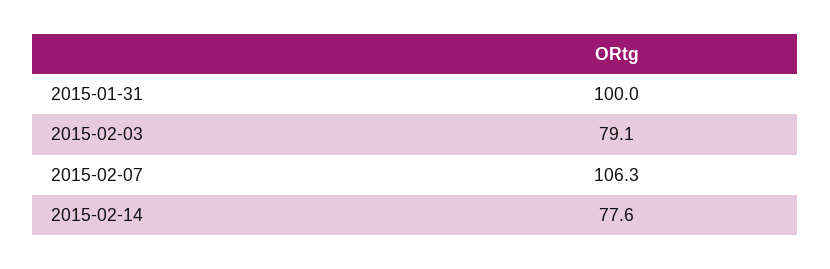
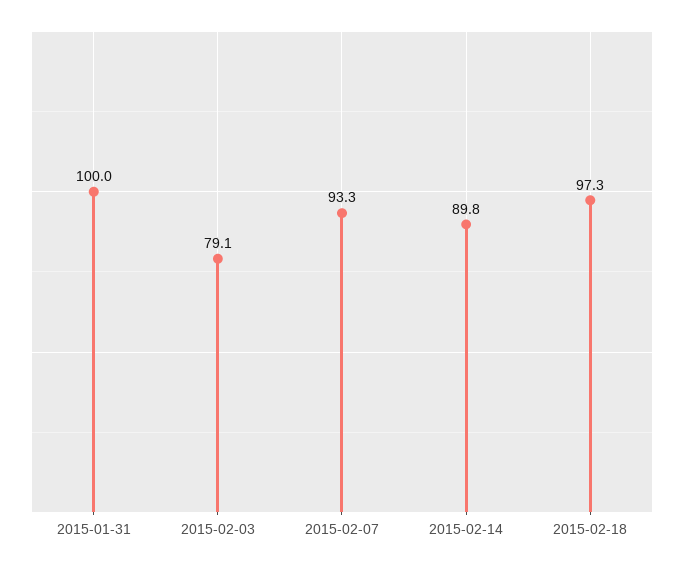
2015-02-07: 106.3 -> 93.3
2015-02-14: 77.6 -> 89.8
2015-02-18: none -> 97.3

